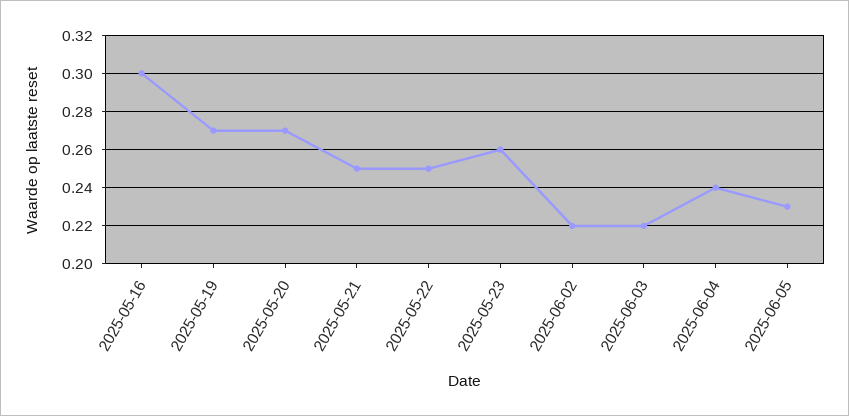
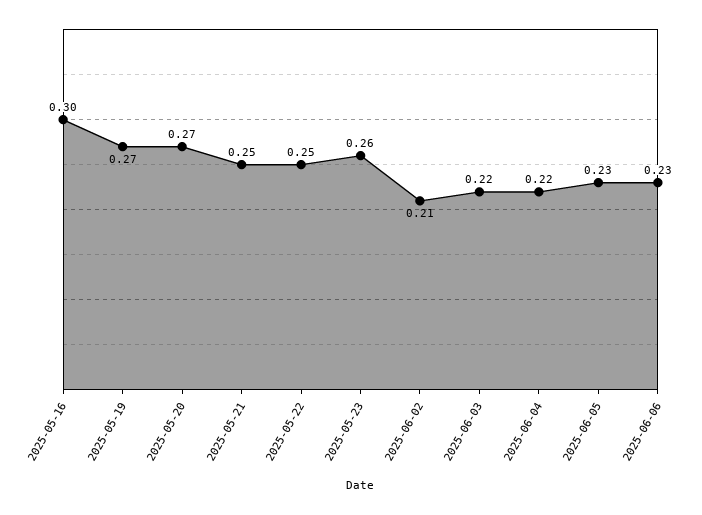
2025-06-02: 0.22 -> 0.21
2025-06-04: 0.24 -> 0.22
2025-06-06: none -> 0.23

